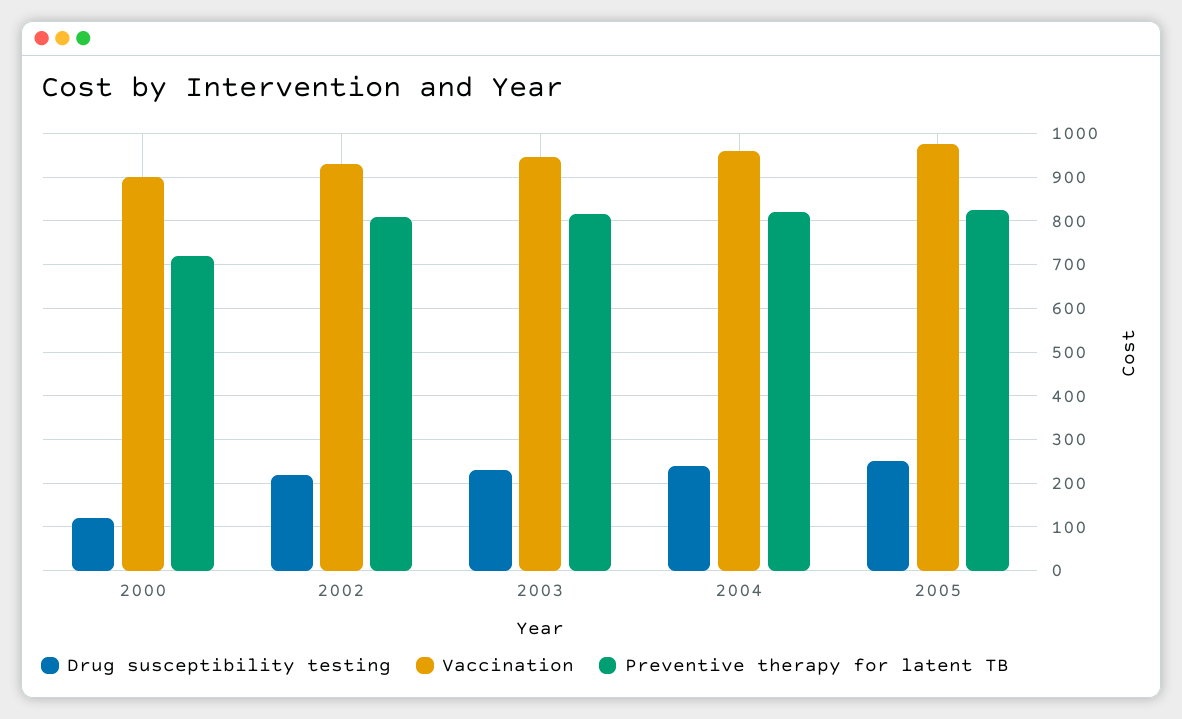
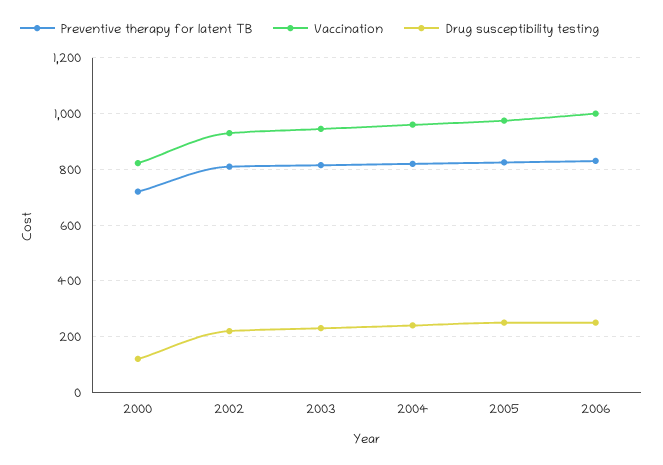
Vaccination, 2000: 900 -> 825
Preventive therapy for latent TB, 2006: none -> 825
Vaccination, 2006: none -> 1000
Drug susceptibility testing, 2006: none -> 250

